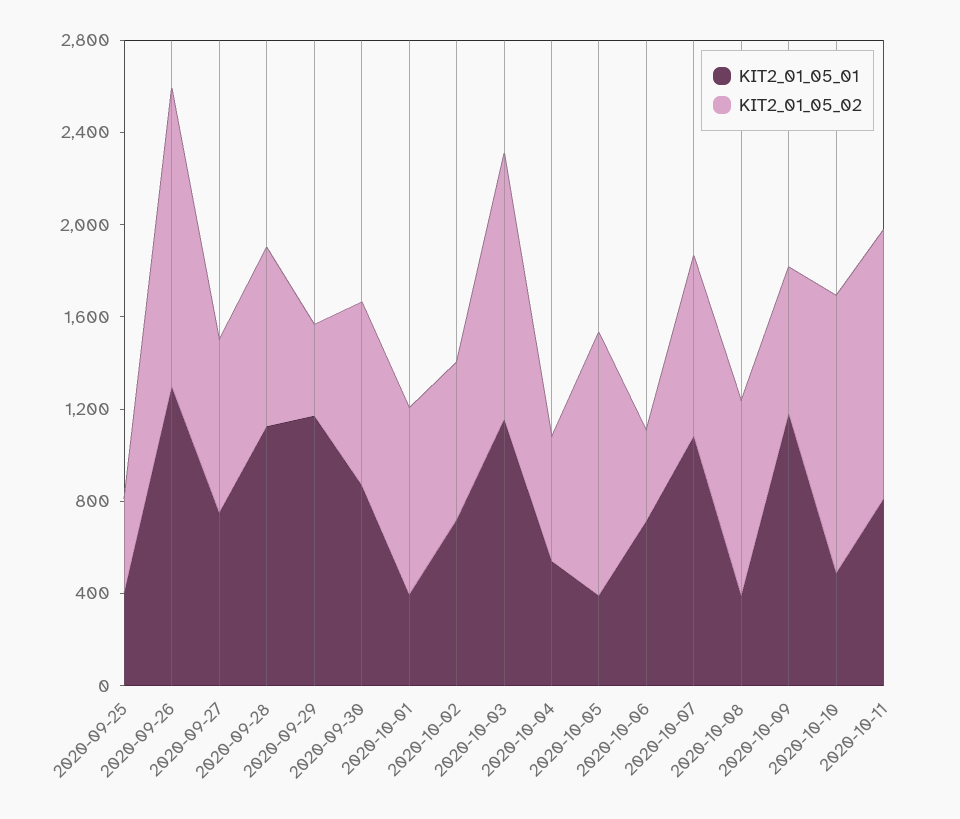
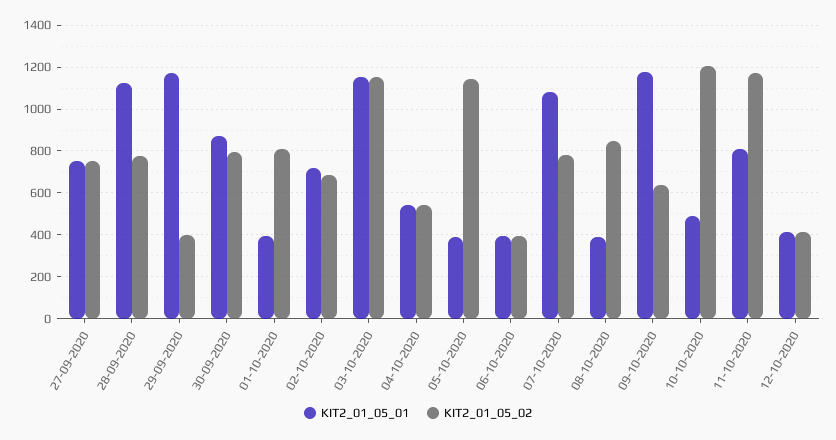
KIT2_01_05_01, 2020-09-25: 400 -> none
KIT2_01_05_02, 2020-09-25: 400 -> none
KIT2_01_05_01, 2020-09-26: 1300 -> none
KIT2_01_05_02, 2020-09-26: 1300 -> none
KIT2_01_05_01, 2020-10-06: 700 -> 400
KIT2_01_05_01, 12-10-2020: none -> 400
KIT2_01_05_02, 12-10-2020: none -> 400

